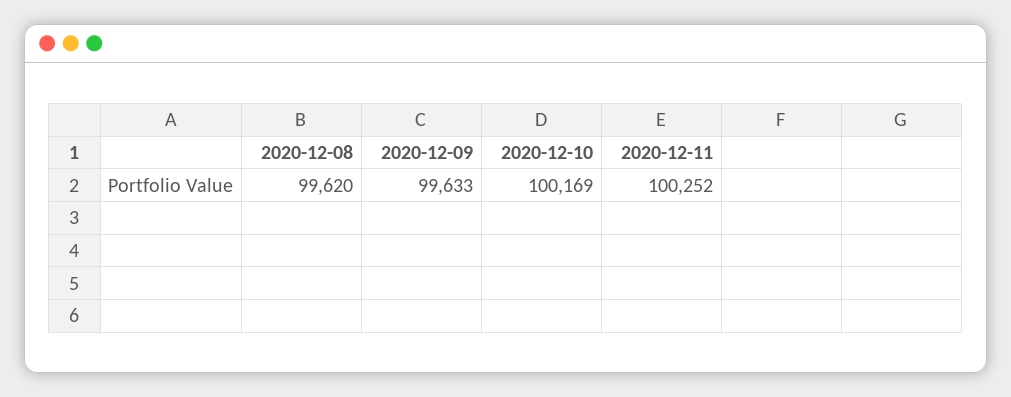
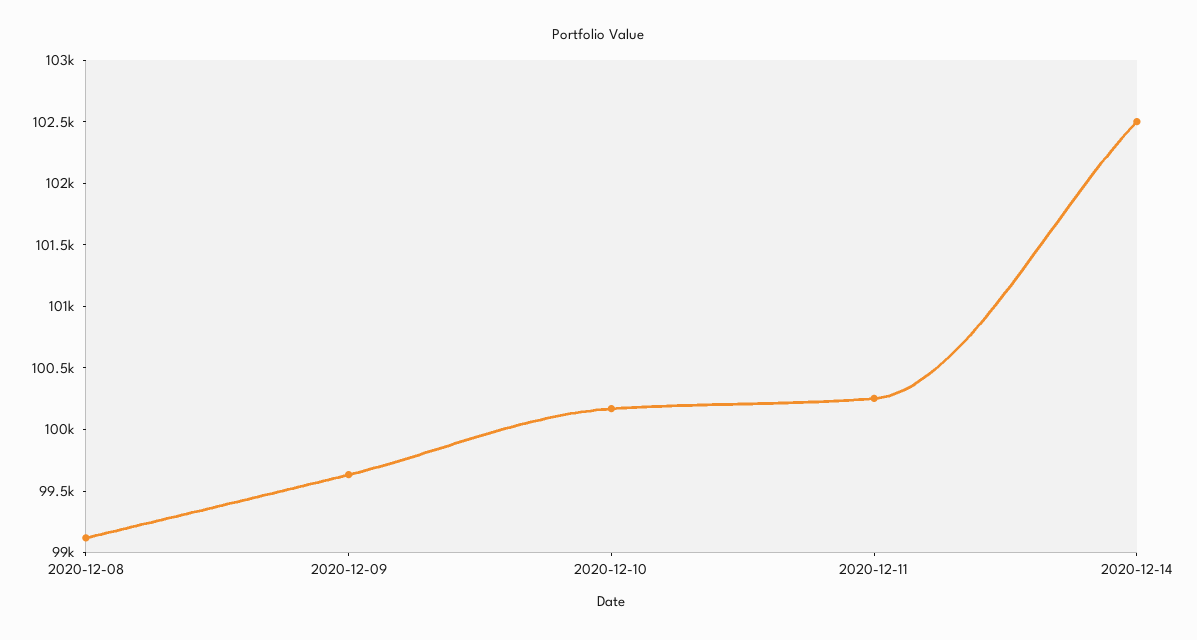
2020-12-08: 99620 -> 99100
2020-12-14: none -> 102500

